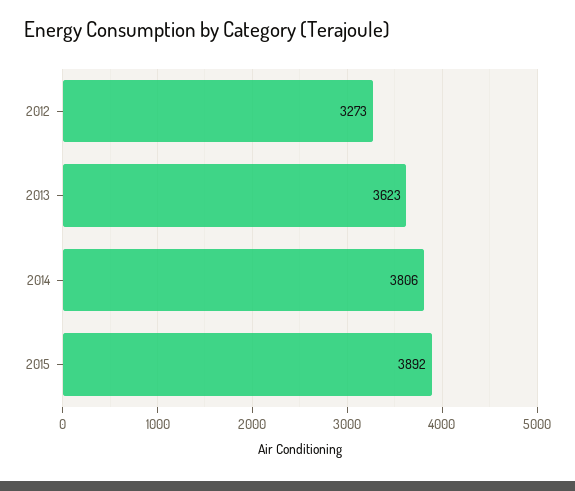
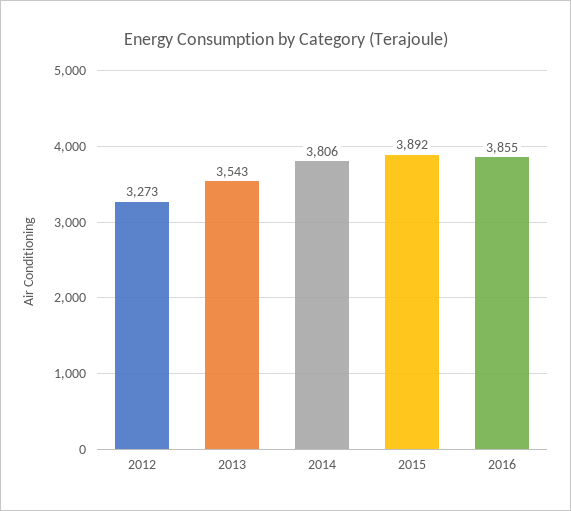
2013: 3623 -> 3543
2016: none -> 3855

